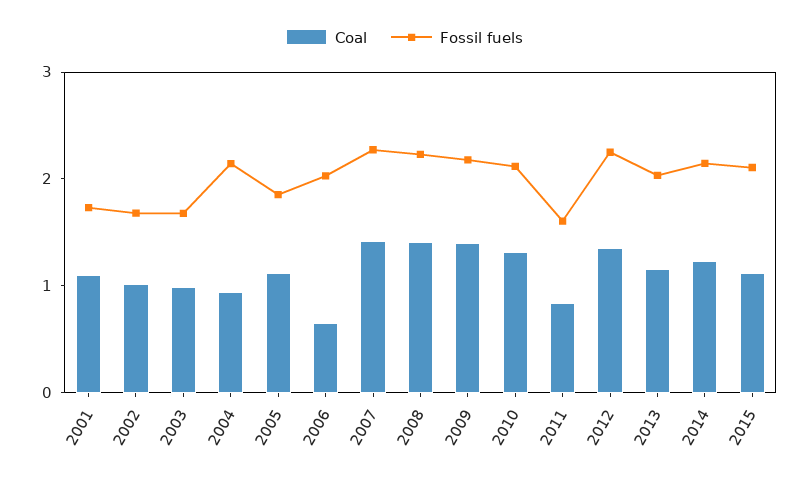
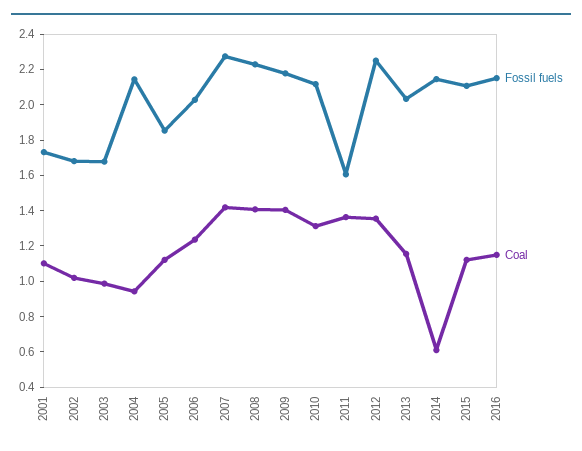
Coal, 2006: 0.6 -> 1.25
Coal, 2011: 0.8 -> 1.35
Coal, 2014: 1.2 -> 0.6
Fossil fuels, 2016: none -> 2.15
Coal, 2016: none -> 1.15

